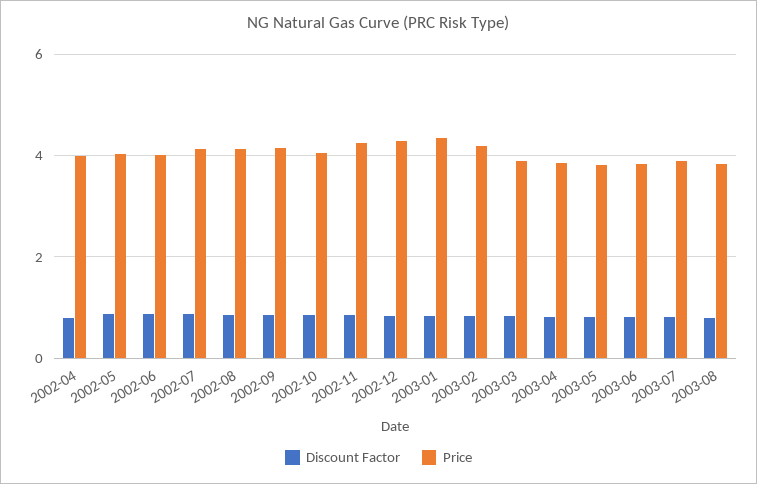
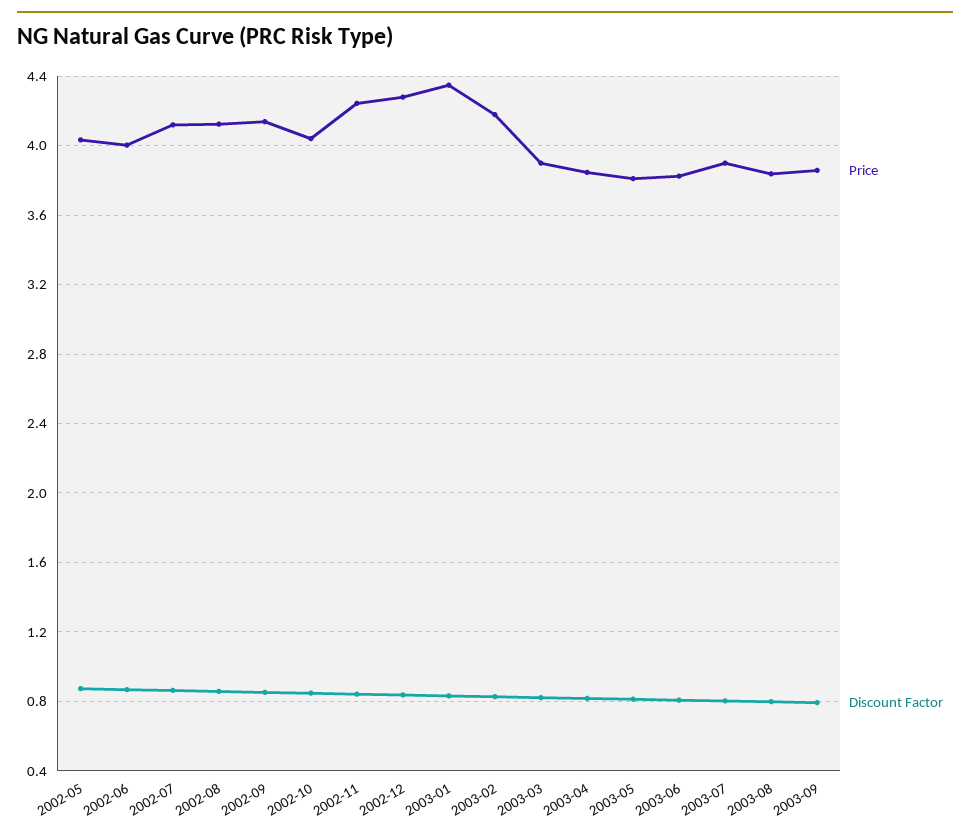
Discount Factor, 2002-04: 0.8 -> none
Price, 2002-04: 4 -> none
Price, 2003-09: none -> 3.85
Discount Factor, 2003-09: none -> 0.8

